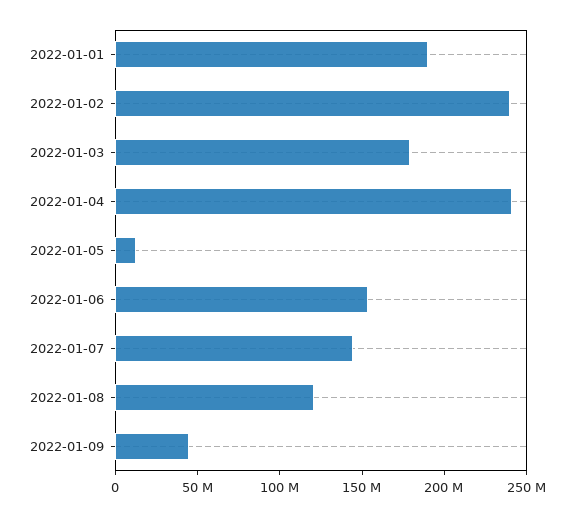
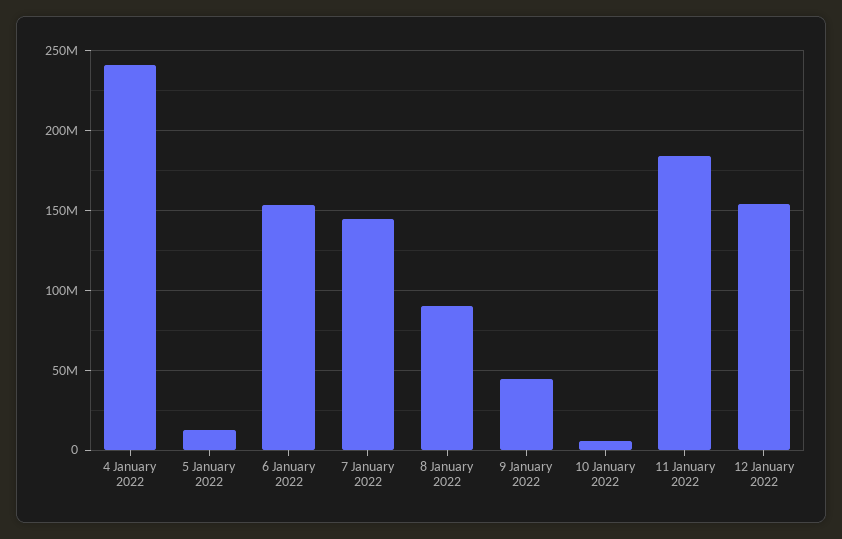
2022-01-01: 190000000 -> none
2022-01-02: 240000000 -> none
2022-01-03: 180000000 -> none
2022-01-08: 120000000 -> 90000000
10 January 2022: none -> 5000000
11 January 2022: none -> 185000000
12 January 2022: none -> 155000000

